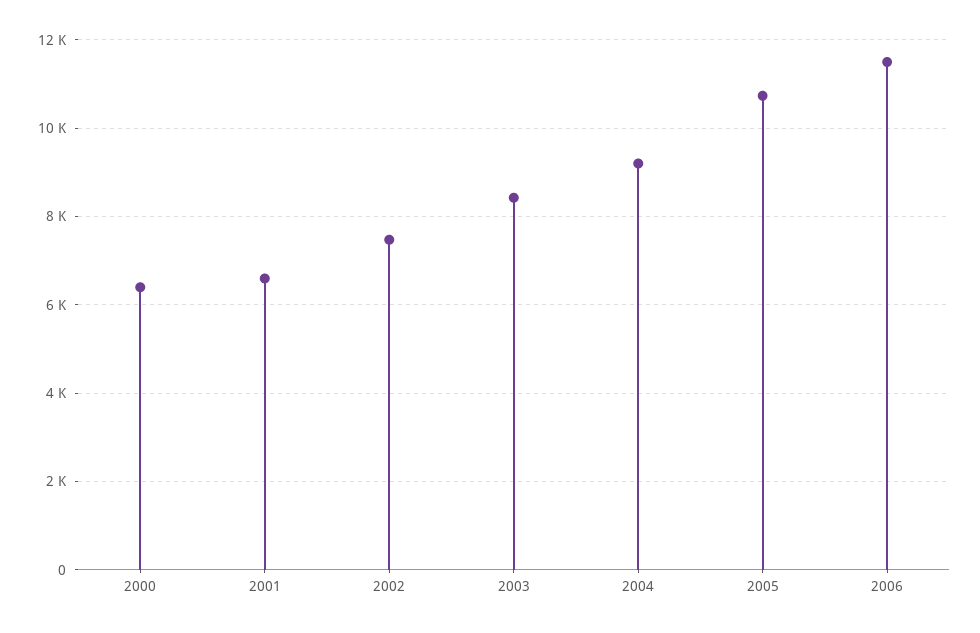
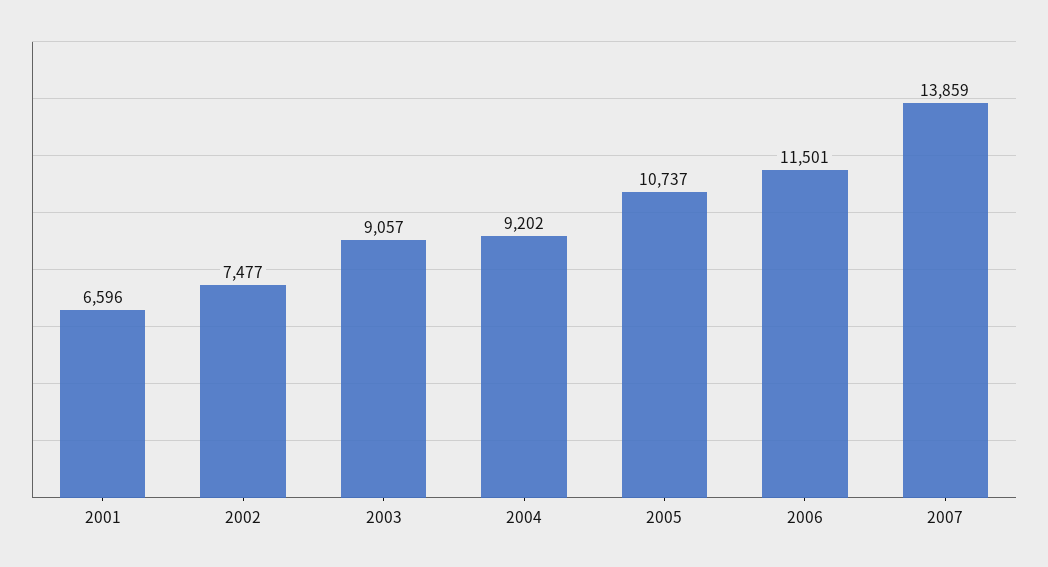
2000: 6400 -> none
2003: 8400 -> 9057
2007: none -> 13859

